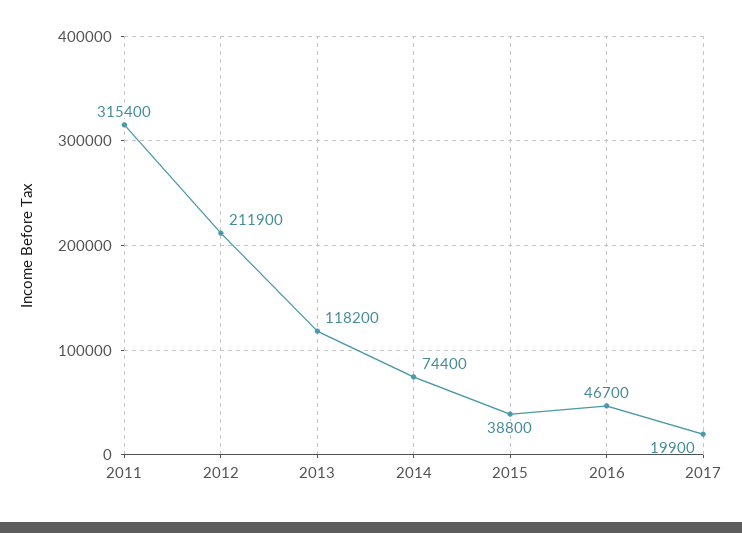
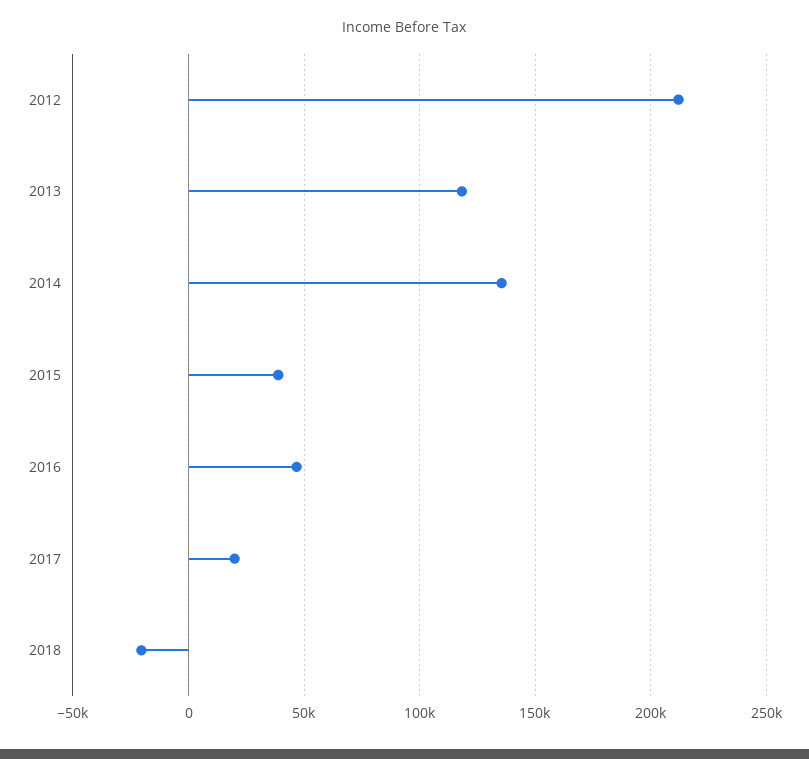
2011: 315400 -> none
2014: 74400 -> 135000
2018: none -> -20000

